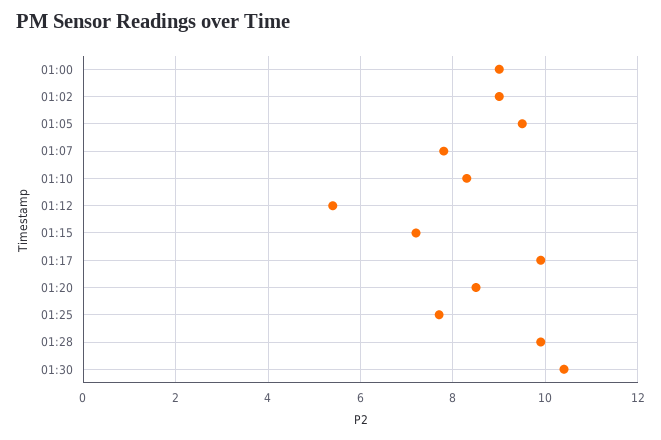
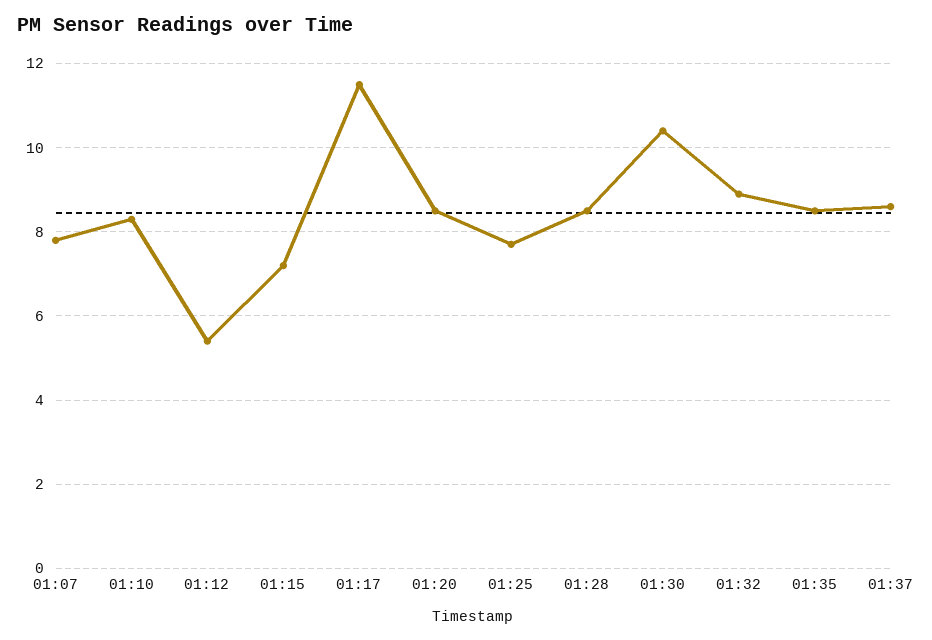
01:00: 9 -> none
01:02: 9 -> none
01:05: 9.5 -> none
01:17: 10 -> 11.5
01:28: 10 -> 8.5
01:32: none -> 9
01:35: none -> 8.5
01:37: none -> 8.5

